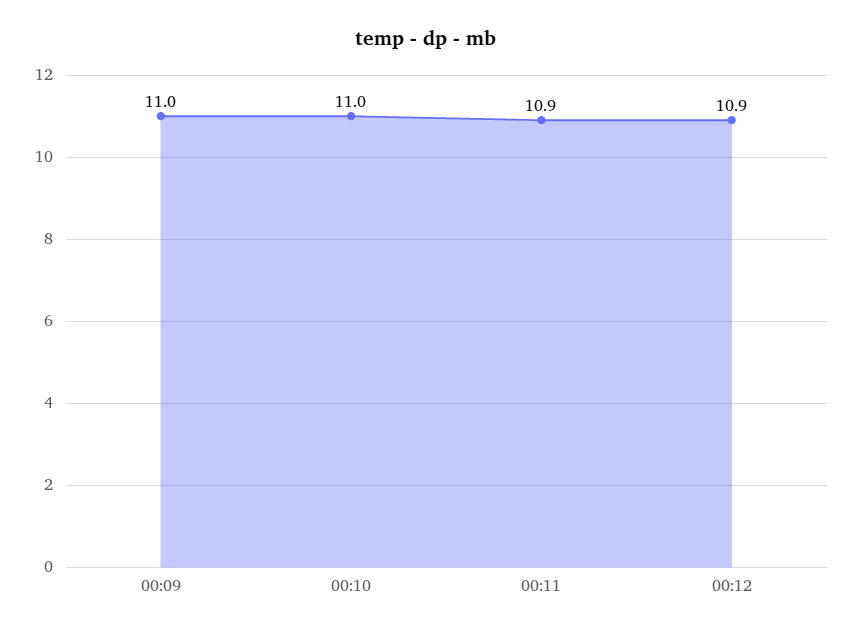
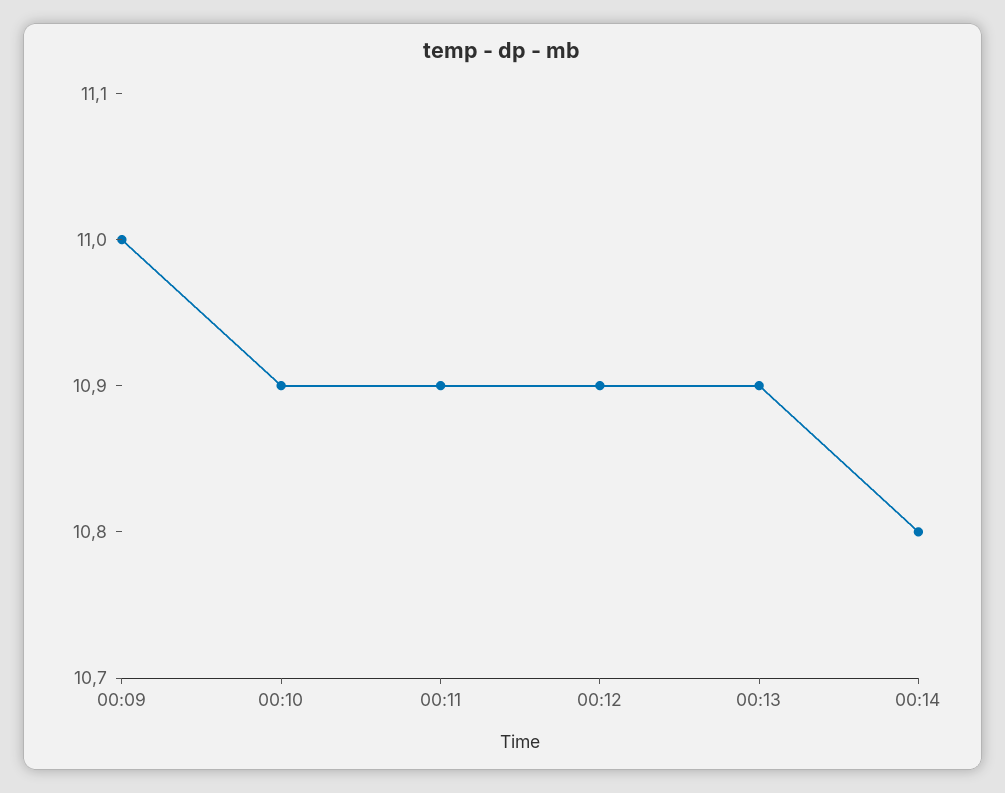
00:10: 11 -> 10.9
00:13: none -> 10.9
00:14: none -> 10.8

